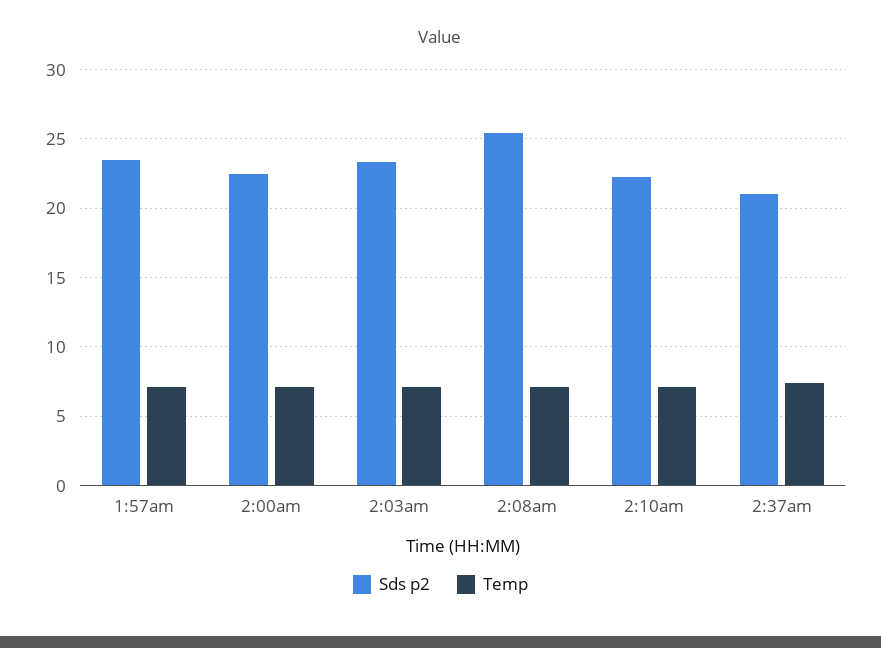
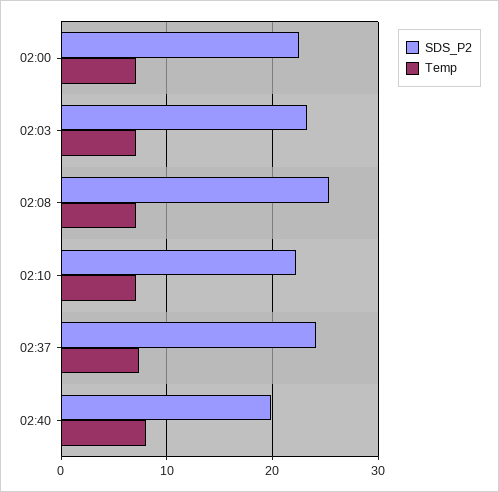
Sds p2, 1:57am: 23.5 -> none
Temp, 1:57am: 7 -> none
Sds p2, 2:37am: 21 -> 24
Sds p2, 02:40: none -> 20
Temp, 02:40: none -> 8

